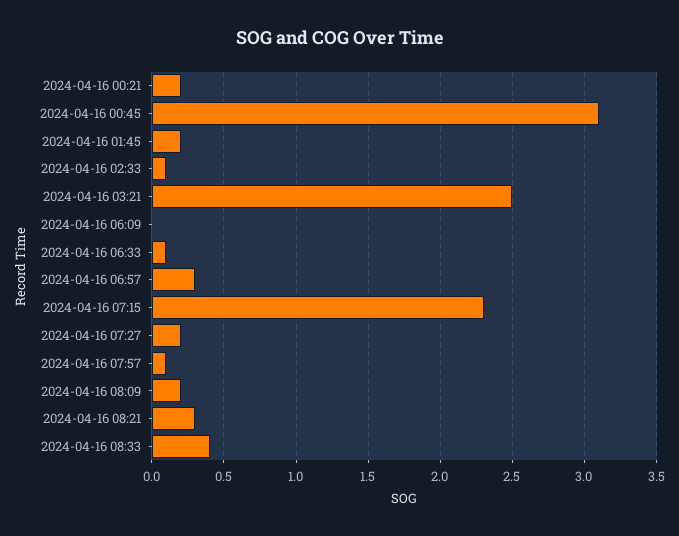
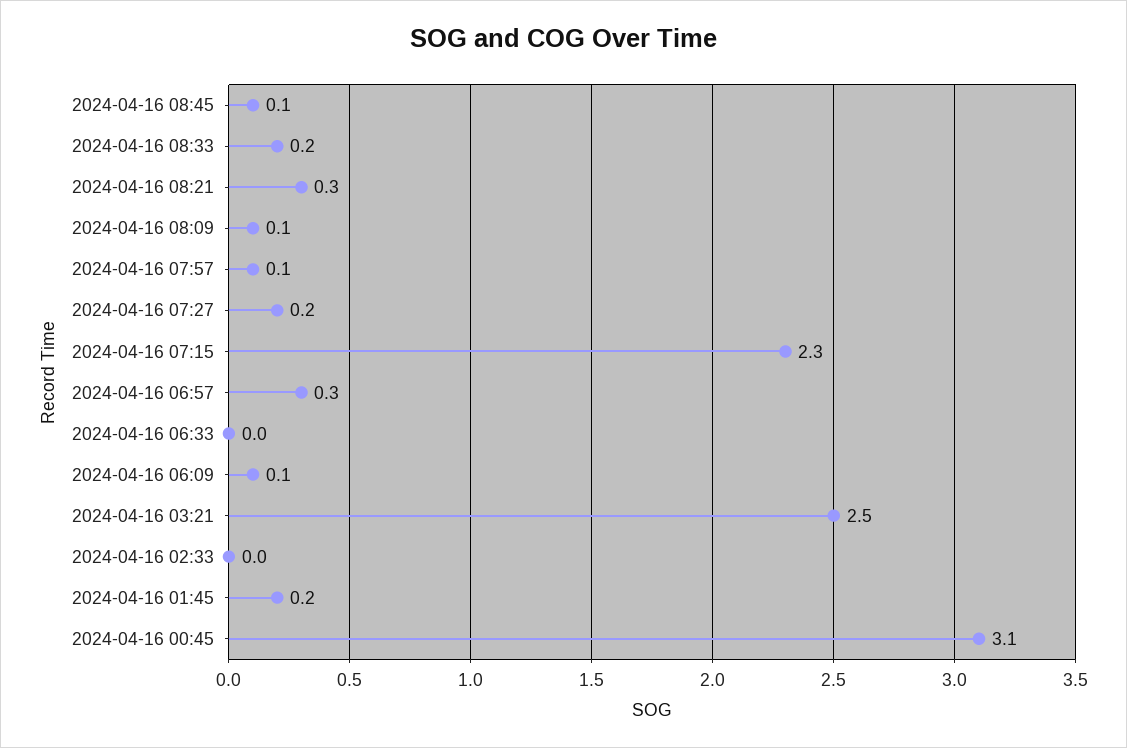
2024-04-16 00:21: 0.2 -> none
2024-04-16 02:33: 0.1 -> 0
2024-04-16 06:09: 0 -> 0.1
2024-04-16 06:33: 0.1 -> 0
2024-04-16 08:09: 0.2 -> 0.1
2024-04-16 08:33: 0.4 -> 0.2
2024-04-16 08:45: none -> 0.1

